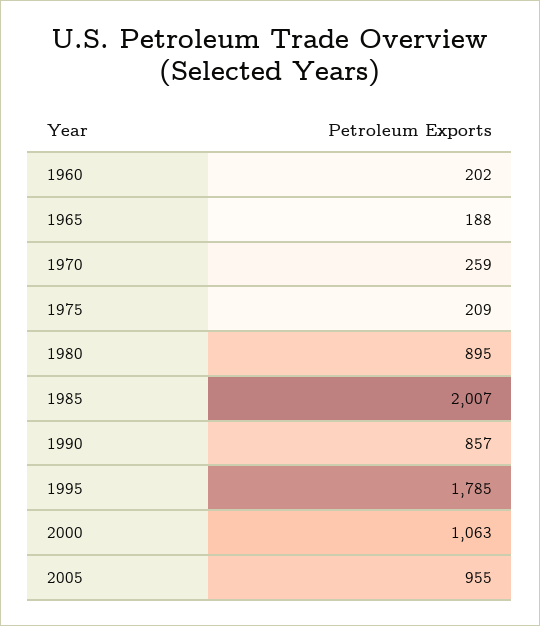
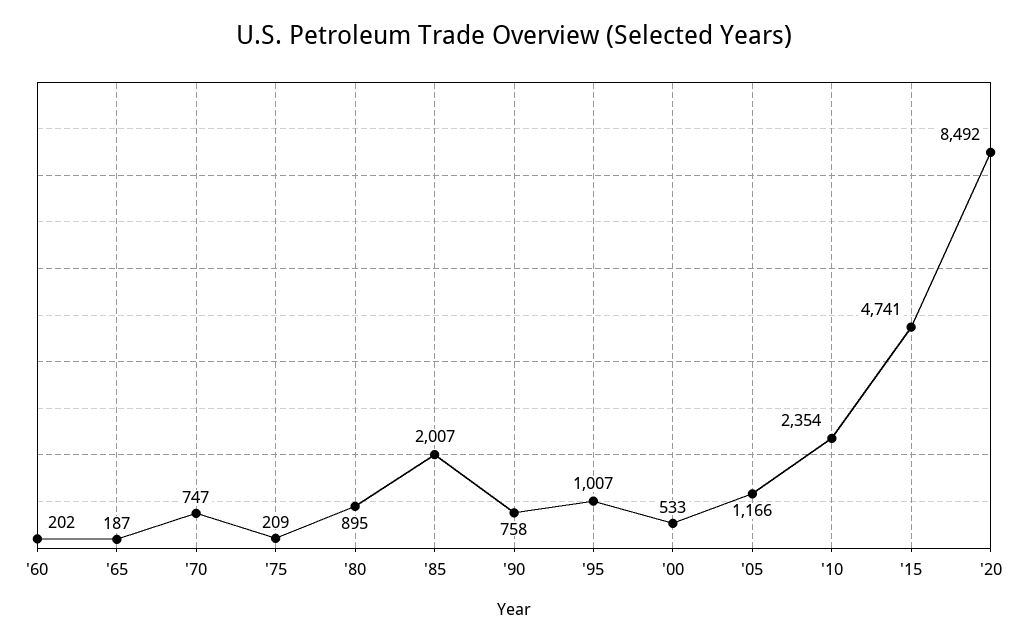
1965: 188 -> 187
1970: 259 -> 747
1990: 857 -> 758
1995: 1785 -> 1007
2000: 1063 -> 533
2005: 955 -> 1166
'10: none -> 2354
'15: none -> 4741
'20: none -> 8492

